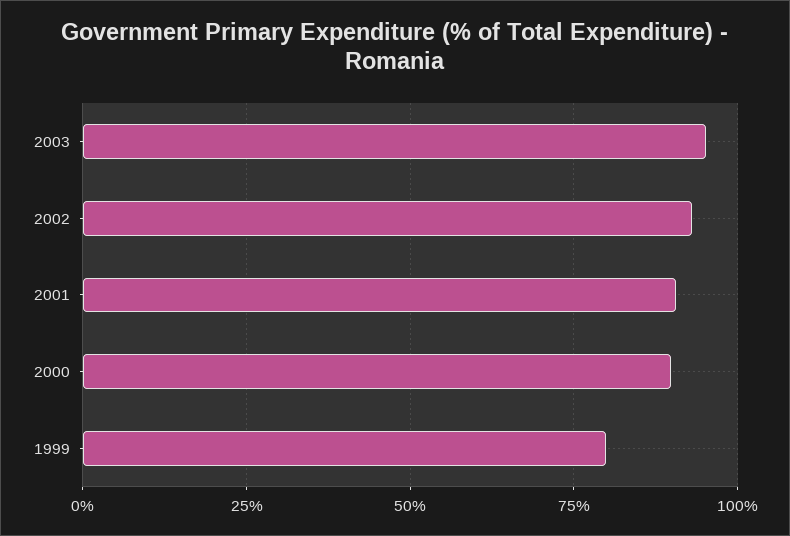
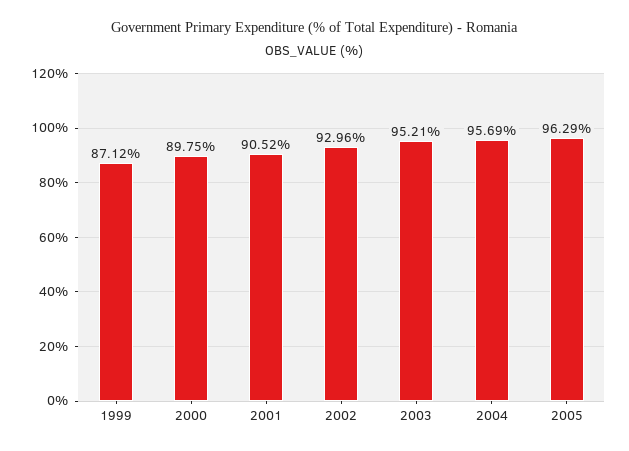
1999: 80 -> 87.12
2004: none -> 95.69
2005: none -> 96.29

